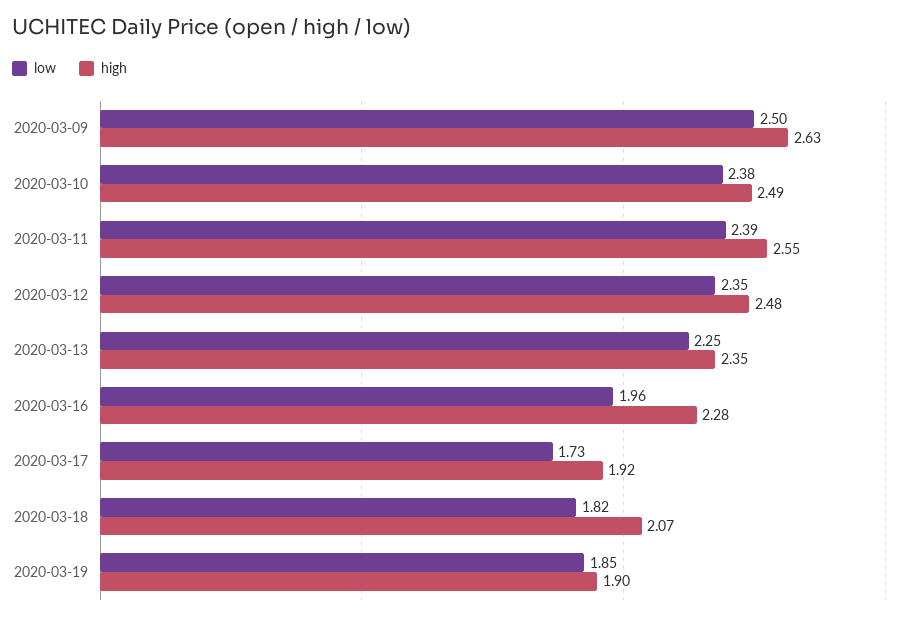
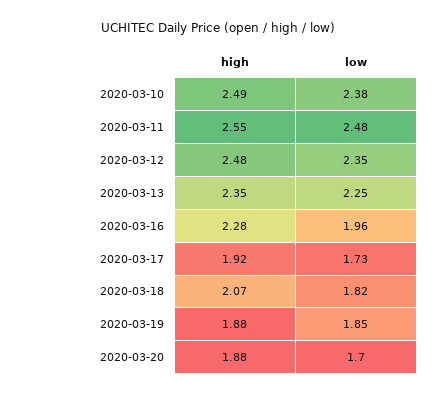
low, 2020-03-09: 2.5 -> none
high, 2020-03-09: 2.63 -> none
low, 2020-03-11: 2.39 -> 2.48
high, 2020-03-19: 1.9 -> 1.88
high, 2020-03-20: none -> 1.88
low, 2020-03-20: none -> 1.7

